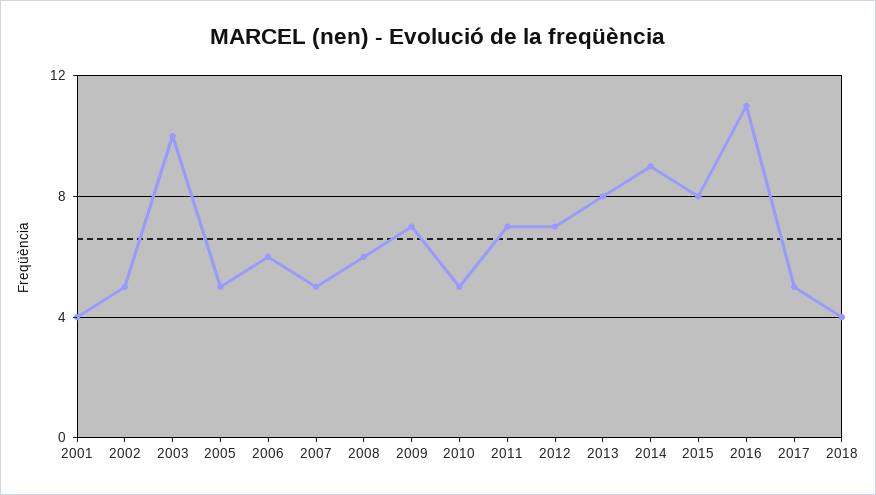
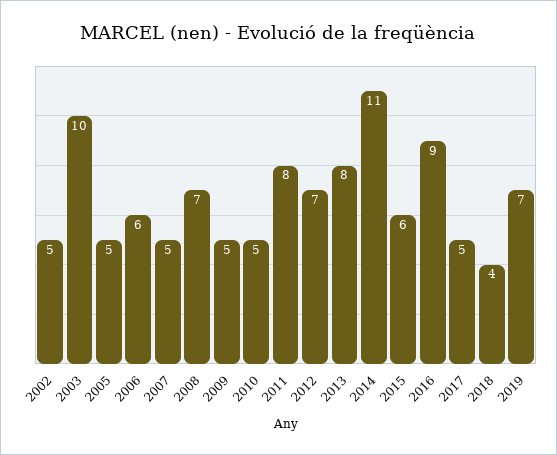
2001: 4 -> none
2008: 6 -> 7
2009: 7 -> 5
2011: 7 -> 8
2014: 9 -> 11
2015: 8 -> 6
2016: 11 -> 9
2019: none -> 7

